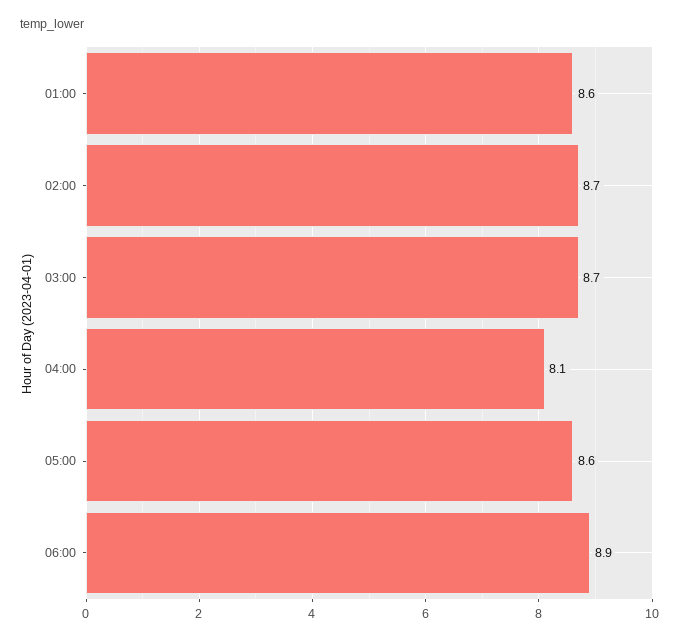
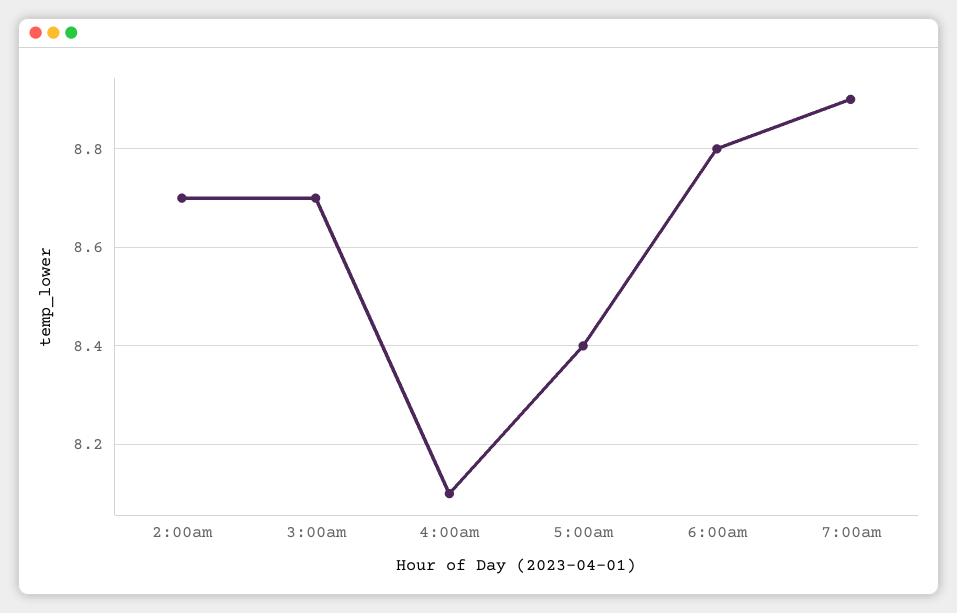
01:00: 8.6 -> none
05:00: 8.6 -> 8.4
06:00: 8.9 -> 8.8
7:00am: none -> 8.9

